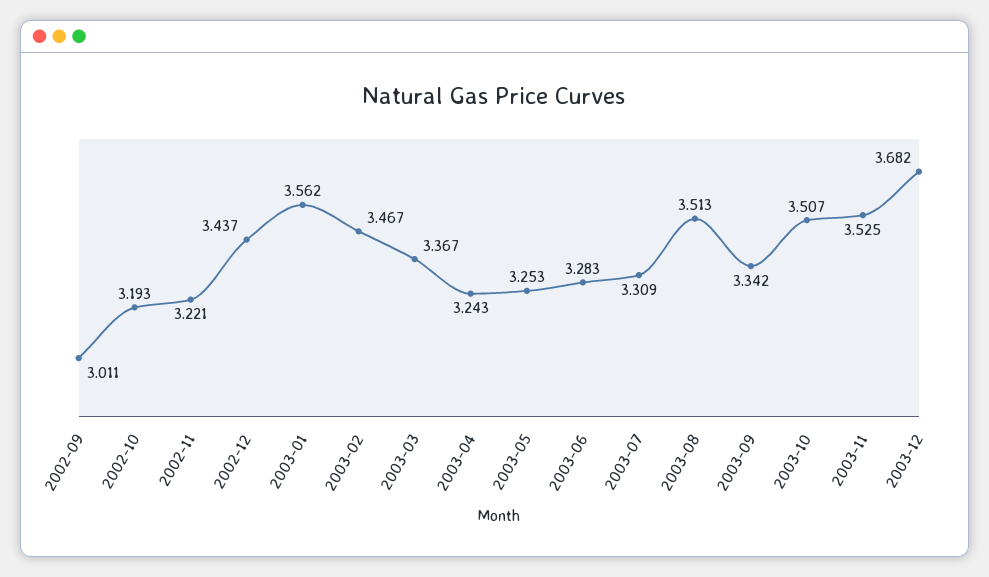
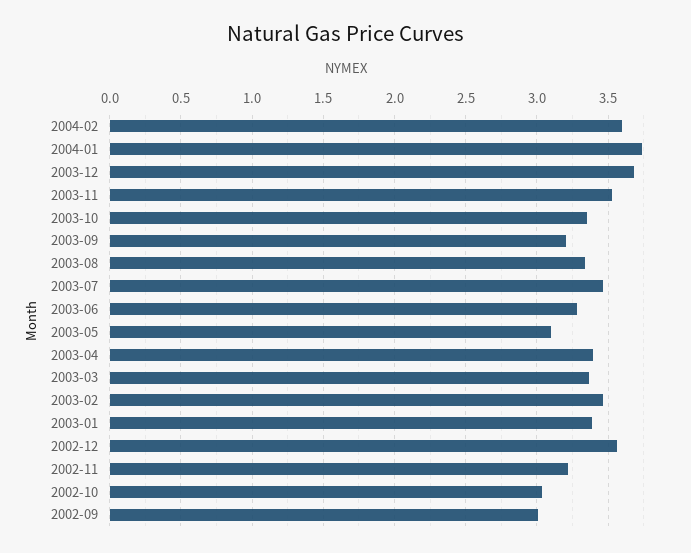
2002-10: 3.193 -> 3.05
2002-12: 3.437 -> 3.55
2003-01: 3.562 -> 3.4
2003-04: 3.243 -> 3.4
2003-05: 3.253 -> 3.1
2003-07: 3.309 -> 3.45
2003-08: 3.513 -> 3.35
2003-09: 3.342 -> 3.2
2003-10: 3.507 -> 3.35
2004-02: none -> 3.6
2004-01: none -> 3.75

